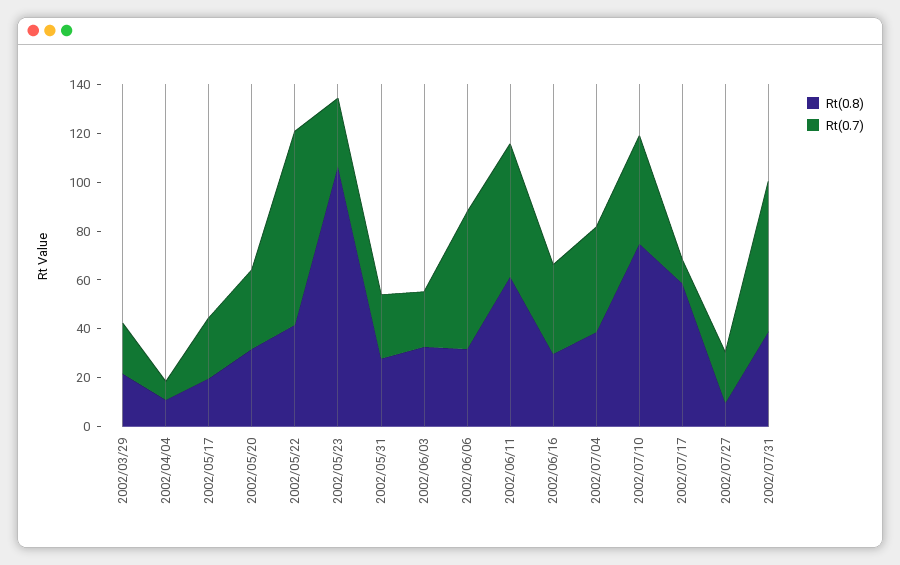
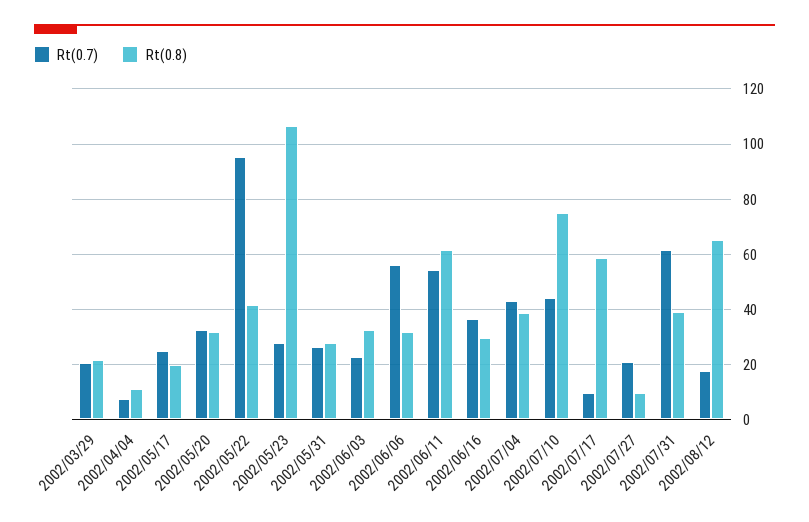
Rt(0.7), 2002/05/22: 80 -> 95
Rt(0.7), 2002/08/12: none -> 17.5
Rt(0.8), 2002/08/12: none -> 65

